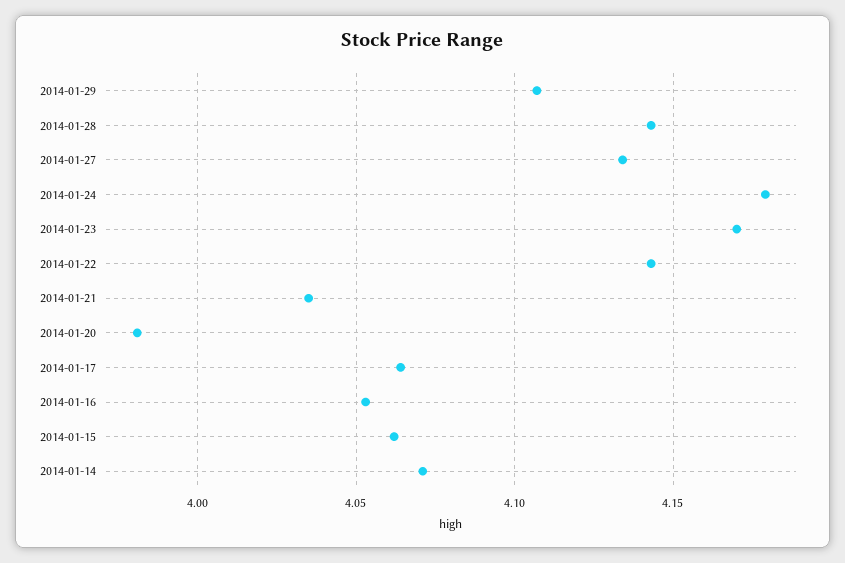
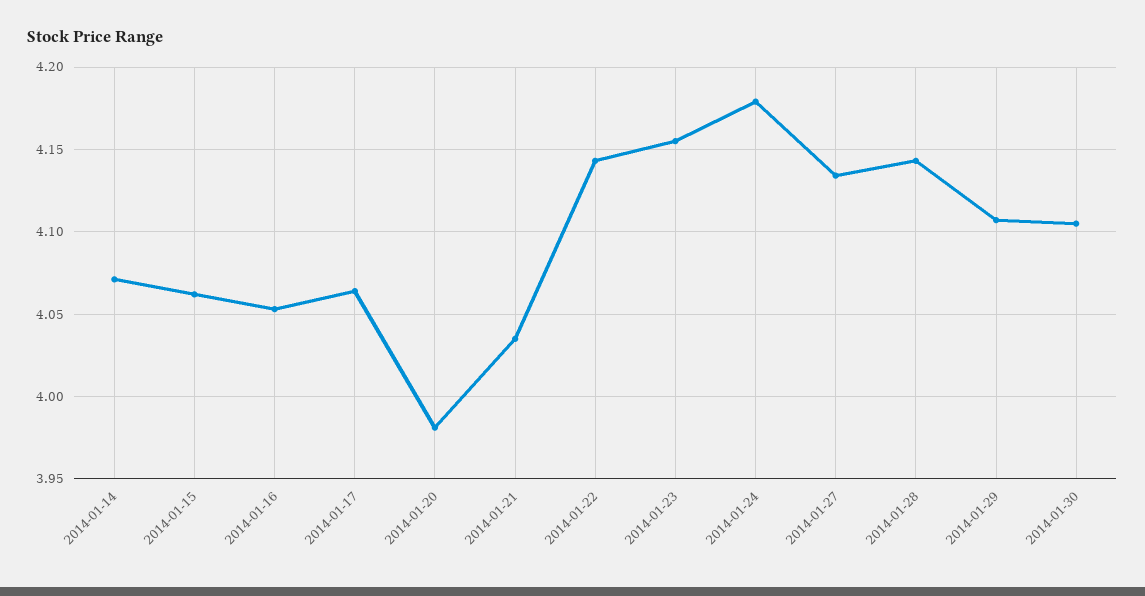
2014-01-23: 4.17 -> 4.155
2014-01-30: none -> 4.105

